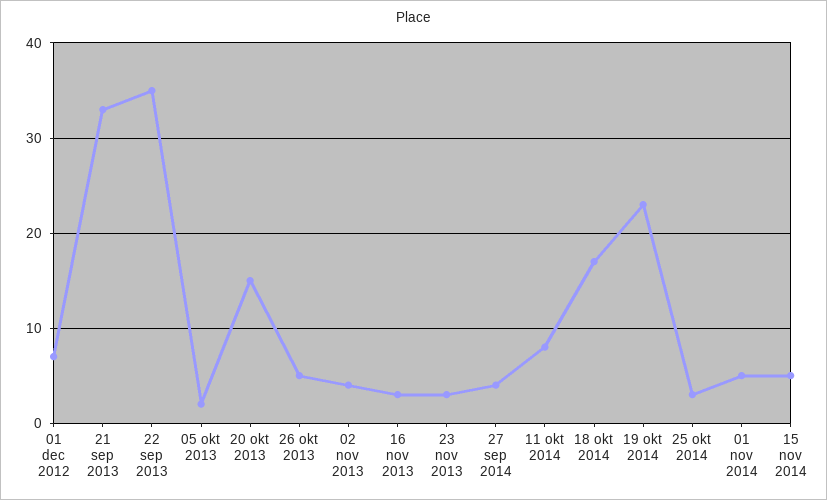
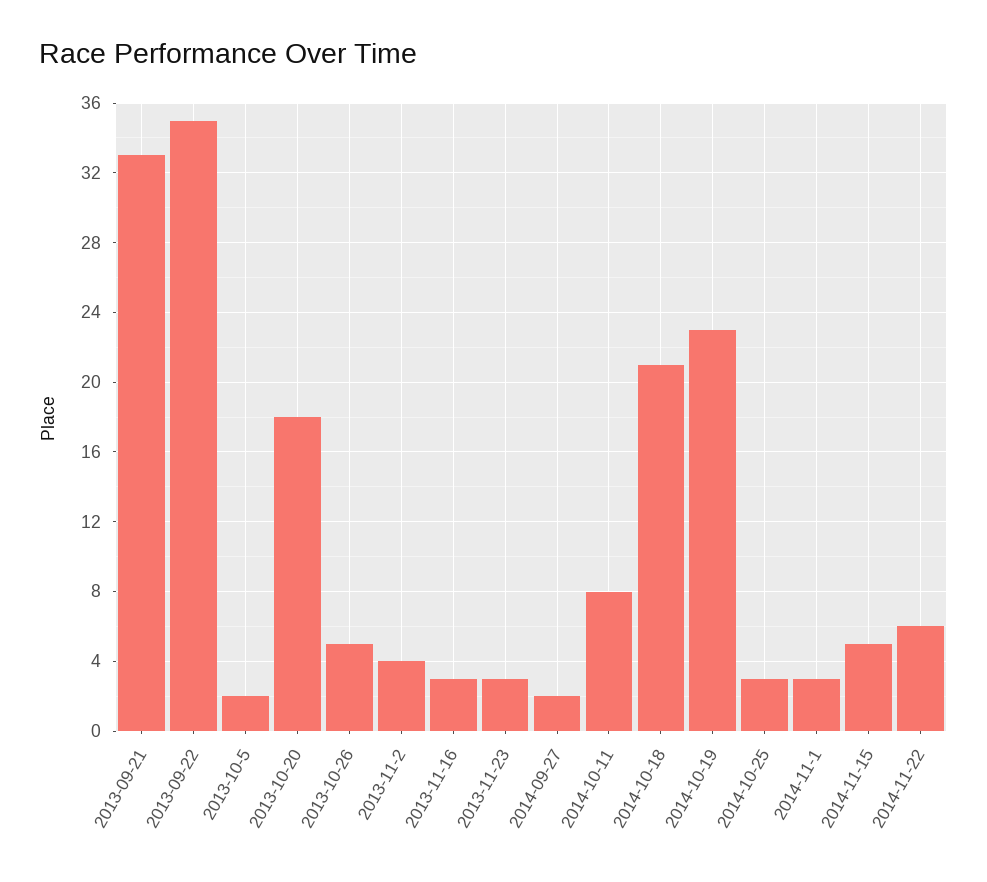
01 dec 2012: 7 -> none
20 okt 2013: 15 -> 18
27 sep 2014: 4 -> 2
18 okt 2014: 17 -> 21
01 nov 2014: 5 -> 3
2014-11-22: none -> 6

